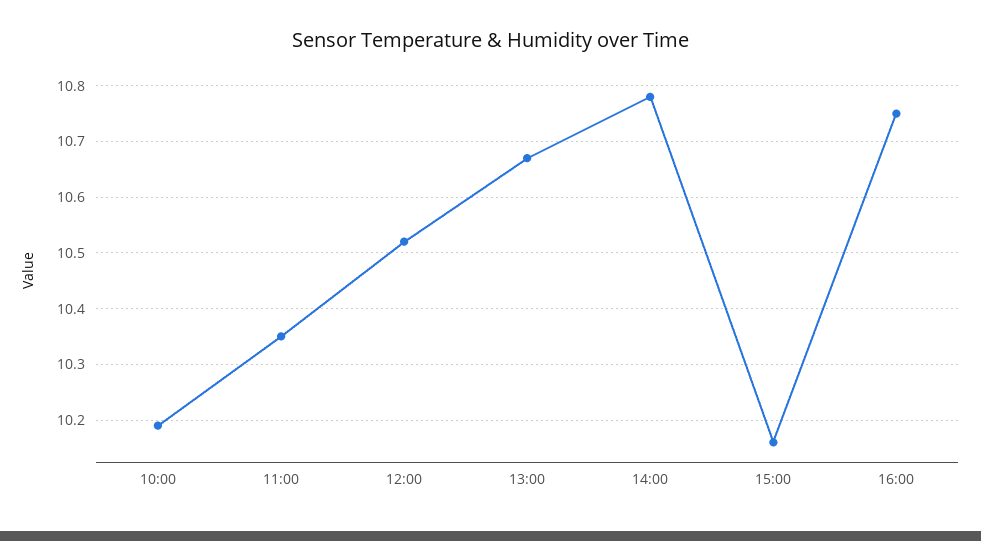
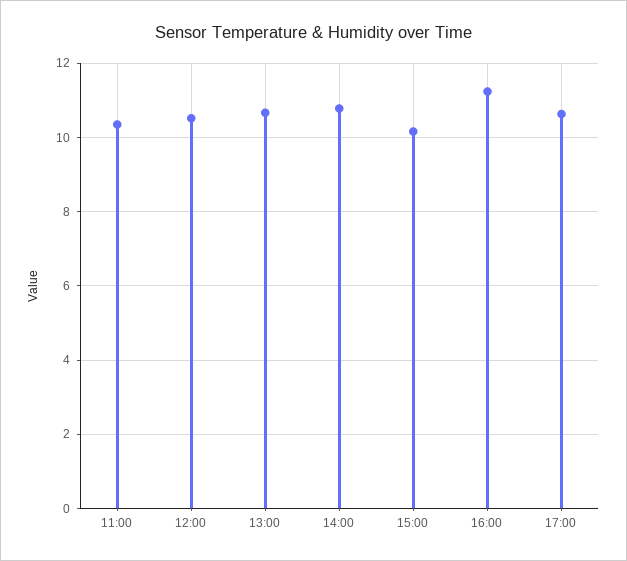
10:00: 10.2 -> none
16:00: 10.75 -> 11.2
17:00: none -> 10.6

